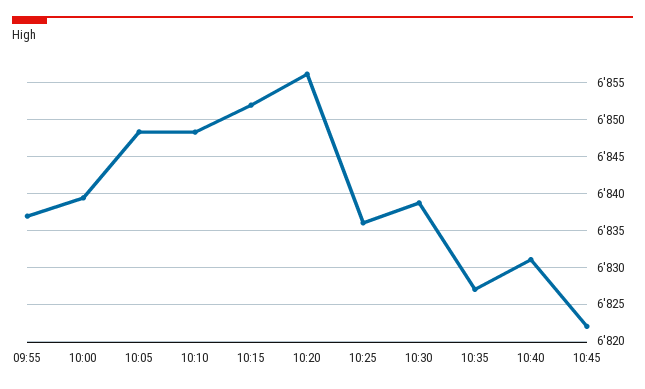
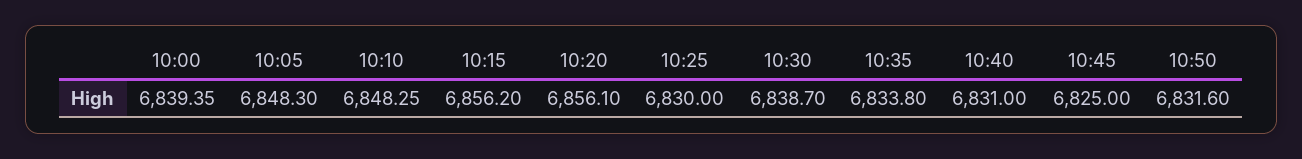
09:55: 6837 -> none
10:15: 6852 -> 6856.2
10:25: 6836 -> 6830
10:35: 6827 -> 6833.8
10:45: 6822 -> 6825
10:50: none -> 6831.6

